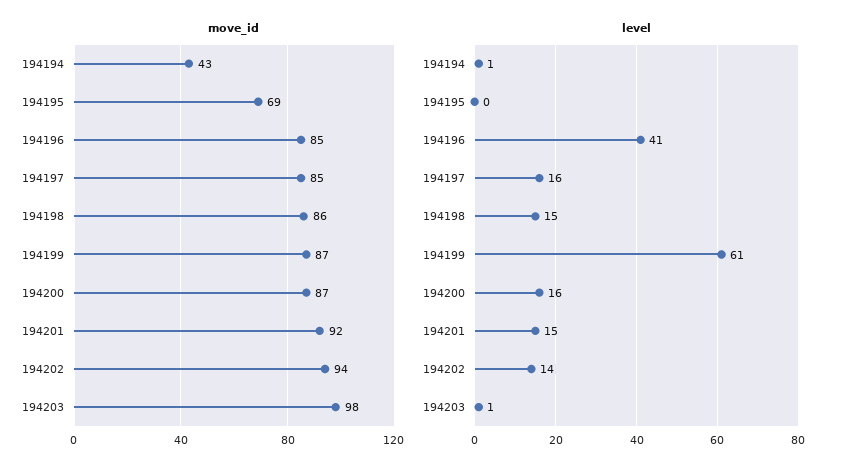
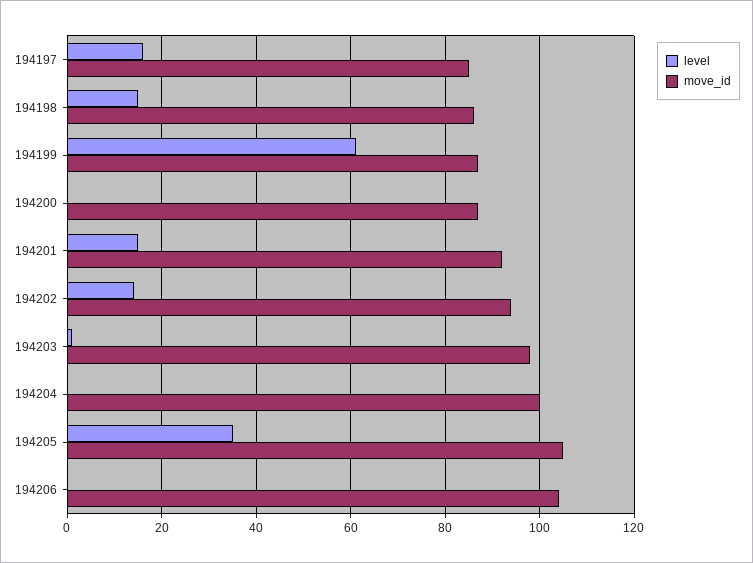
move_id, 194194: 43 -> none
move_id, 194195: 69 -> none
move_id, 194196: 85 -> none
level, 194194: 1 -> none
level, 194195: 0 -> none
level, 194196: 41 -> none
level, 194200: 16 -> 0
level, 194204: none -> 0
move_id, 194204: none -> 100
level, 194205: none -> 35
move_id, 194205: none -> 105
level, 194206: none -> 0
move_id, 194206: none -> 105

